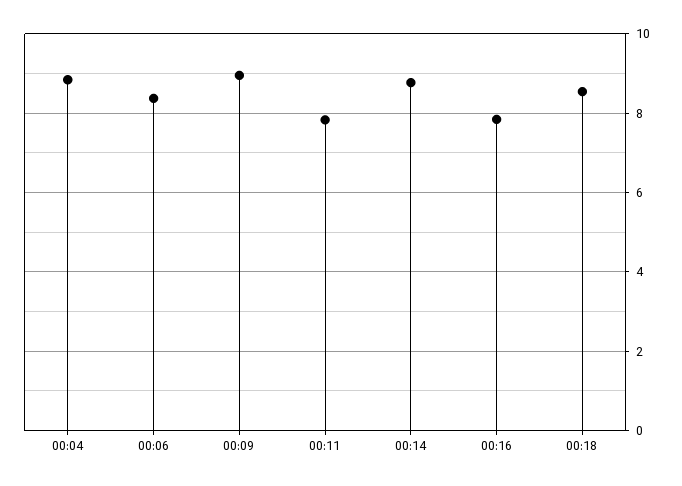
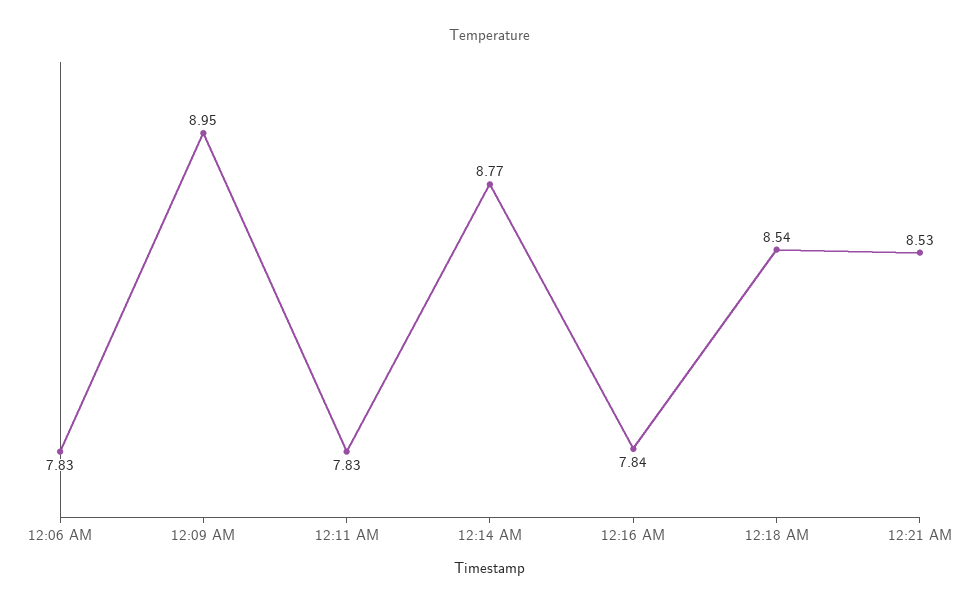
00:04: 8.8 -> none
00:06: 8.4 -> 7.83
12:21 AM: none -> 8.53

